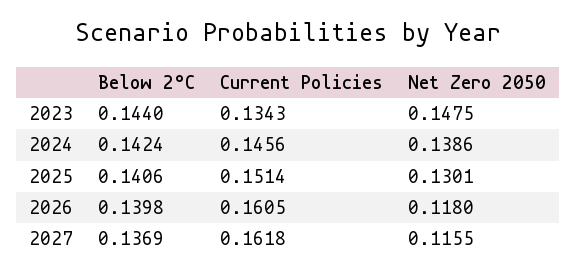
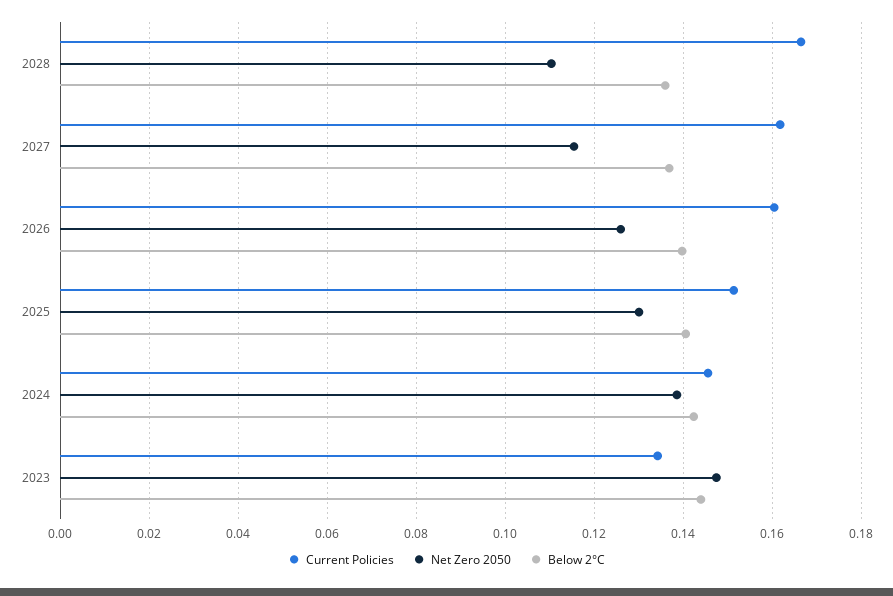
Net Zero 2050, 2026: 0.118 -> 0.126
Current Policies, 2028: none -> 0.166
Net Zero 2050, 2028: none -> 0.11
Below 2°C, 2028: none -> 0.136

